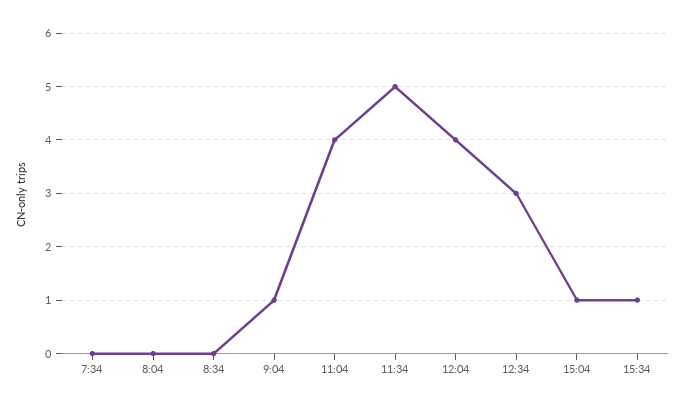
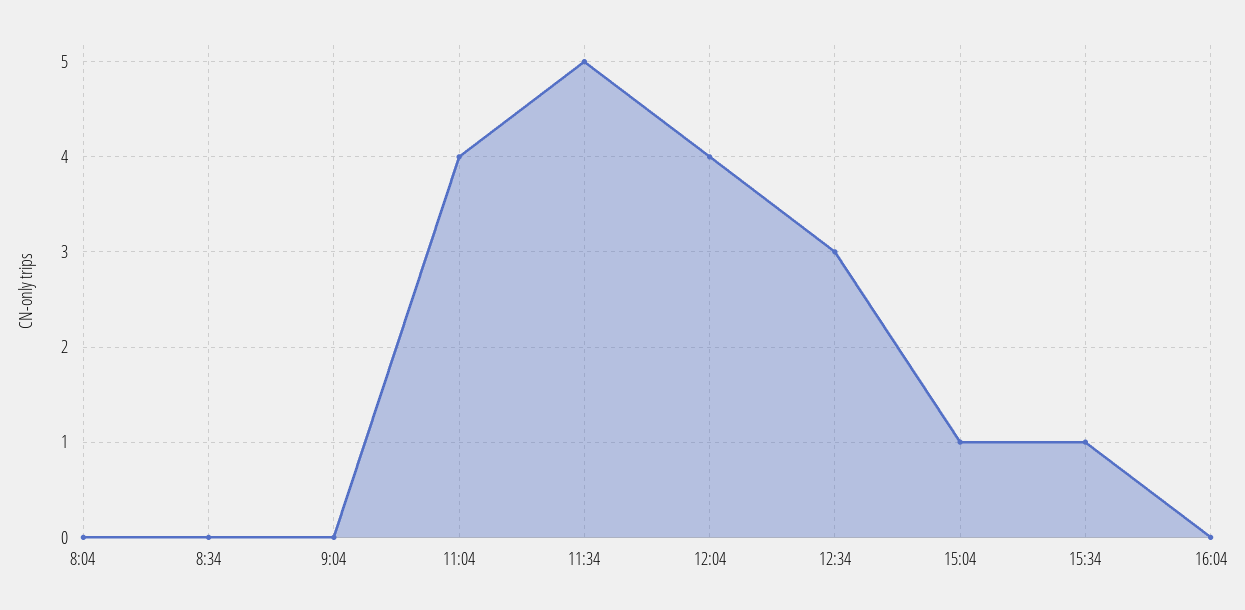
7:34: 0 -> none
9:04: 1 -> 0
16:04: none -> 0

